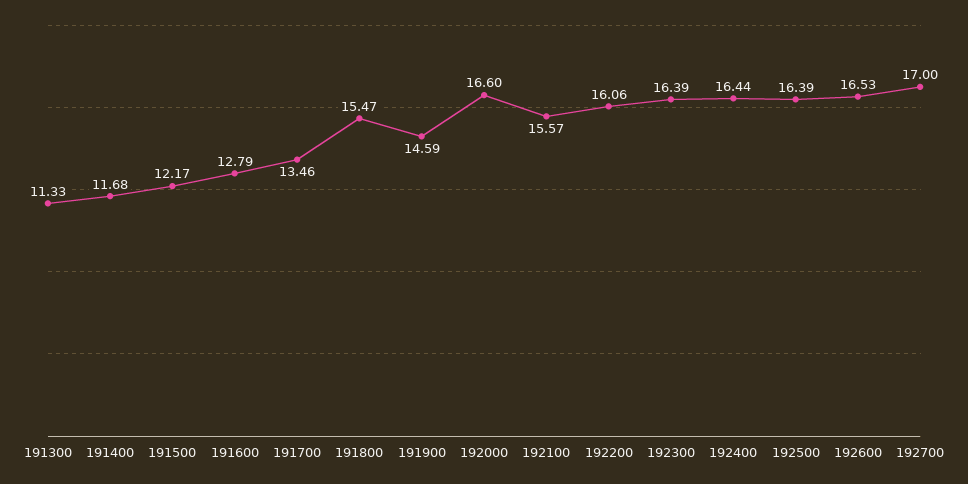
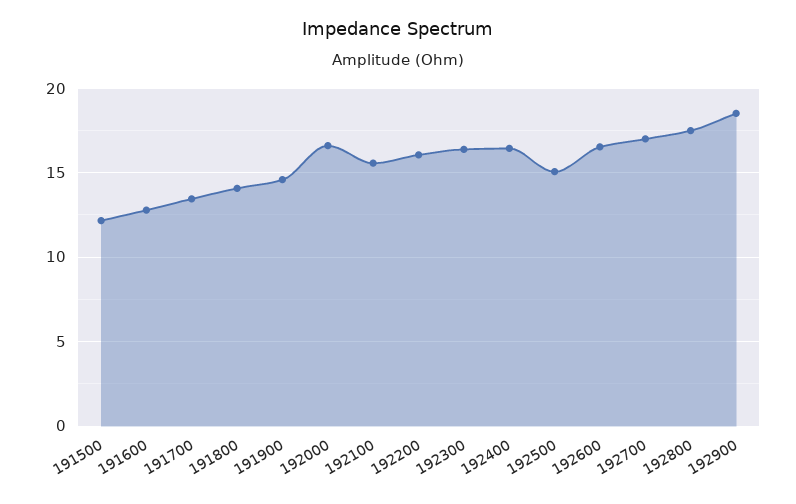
191300: 11.33 -> none
191400: 11.68 -> none
191800: 15.47 -> 14
192500: 16.39 -> 15
192800: none -> 17.5
192900: none -> 18.5

